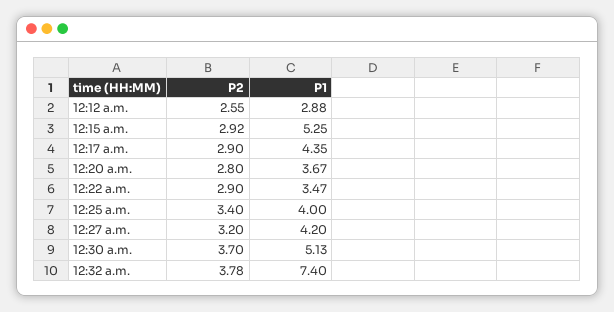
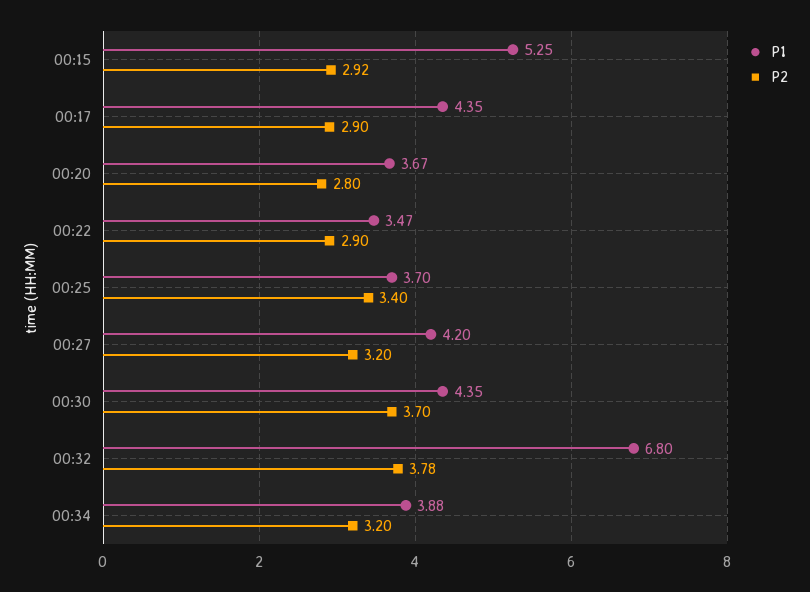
P2, 12:12 a.m.: 2.55 -> none
P1, 12:12 a.m.: 2.88 -> none
P1, 12:25 a.m.: 4 -> 3.7
P1, 12:30 a.m.: 5.13 -> 4.35
P1, 12:32 a.m.: 7.4 -> 6.8
P1, 00:34: none -> 3.88
P2, 00:34: none -> 3.2

